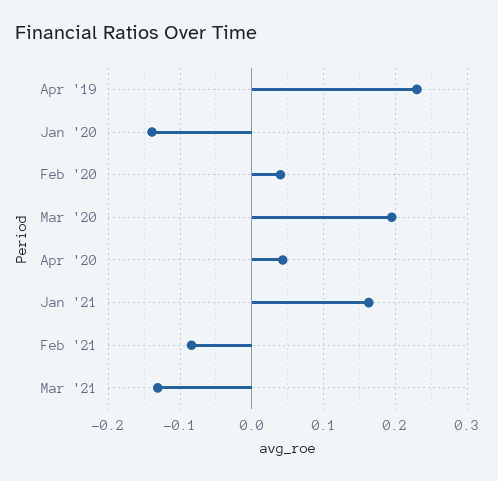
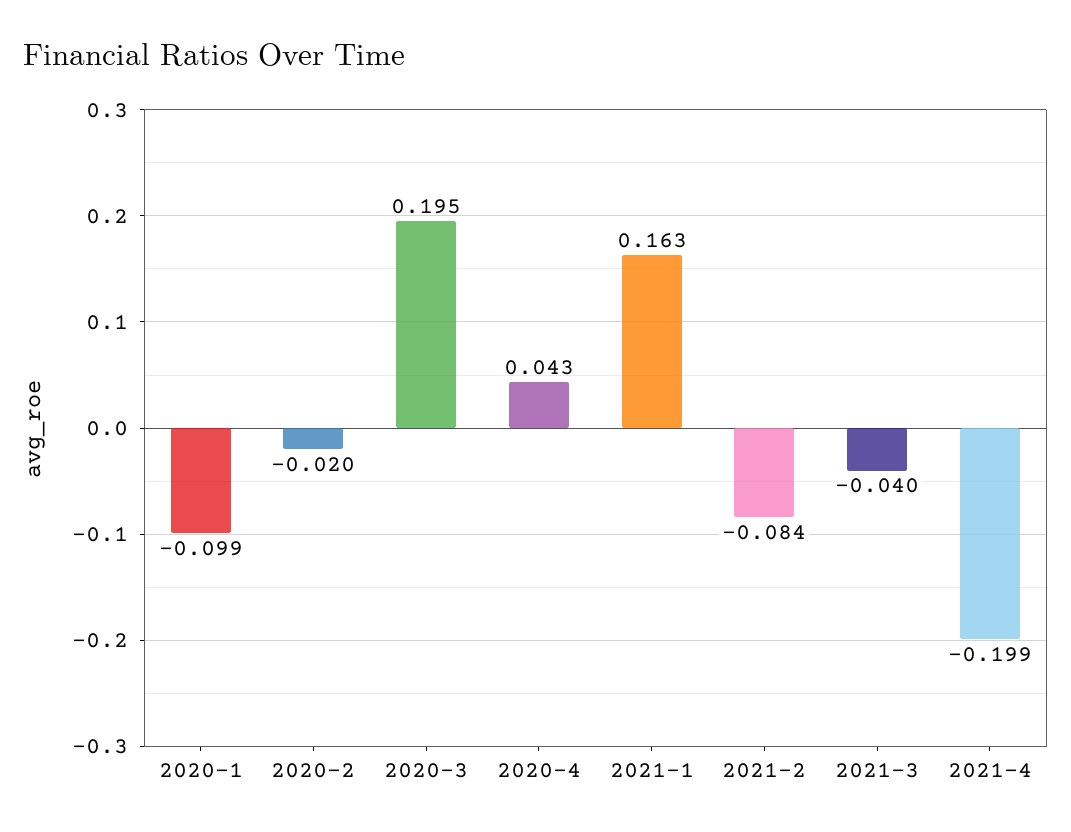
Apr '19: 0.23 -> none
Jan '20: -0.14 -> -0.099
Feb '20: 0.04 -> -0.02
Mar '21: -0.13 -> -0.04
2021-4: none -> -0.199

